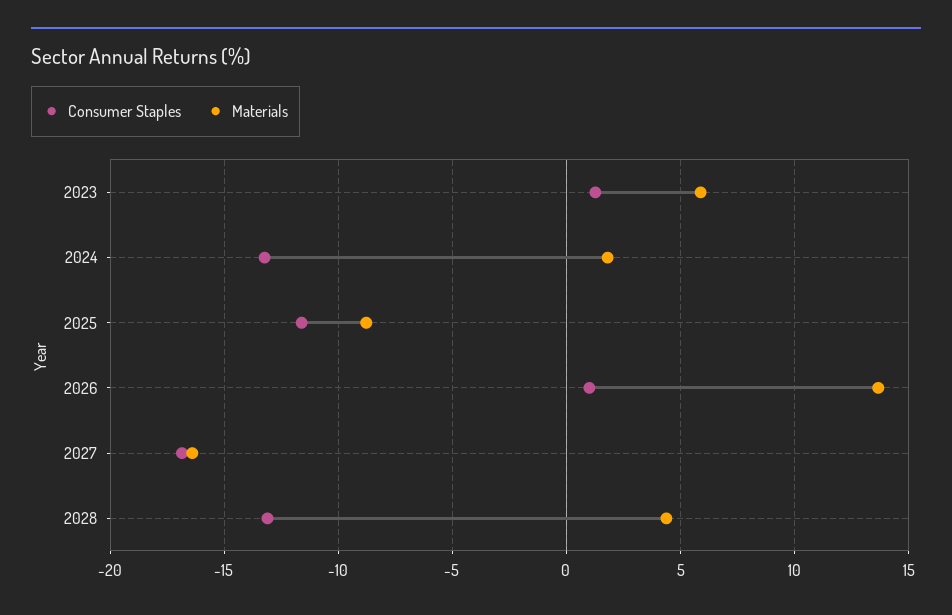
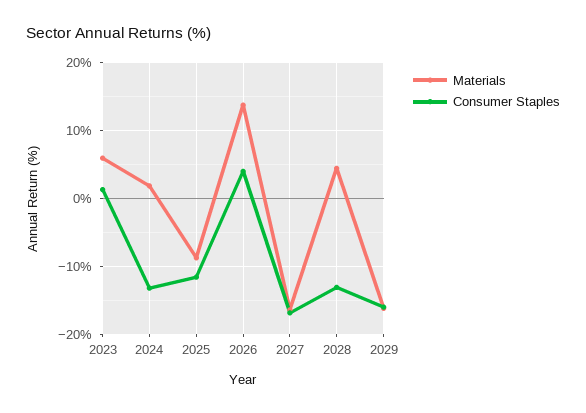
Consumer Staples, 2026: 1 -> 4
Materials, 2029: none -> -16
Consumer Staples, 2029: none -> -16

